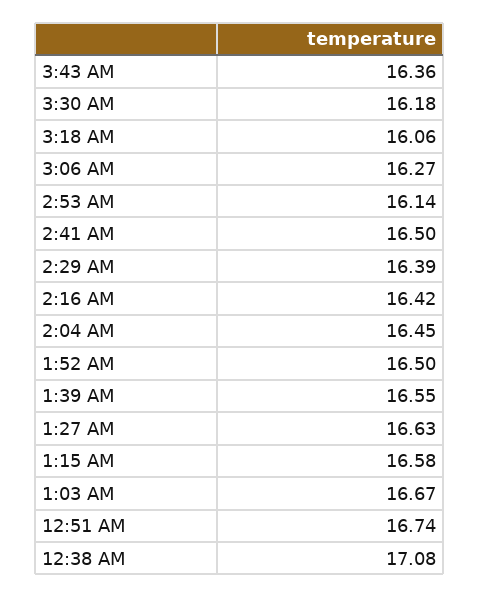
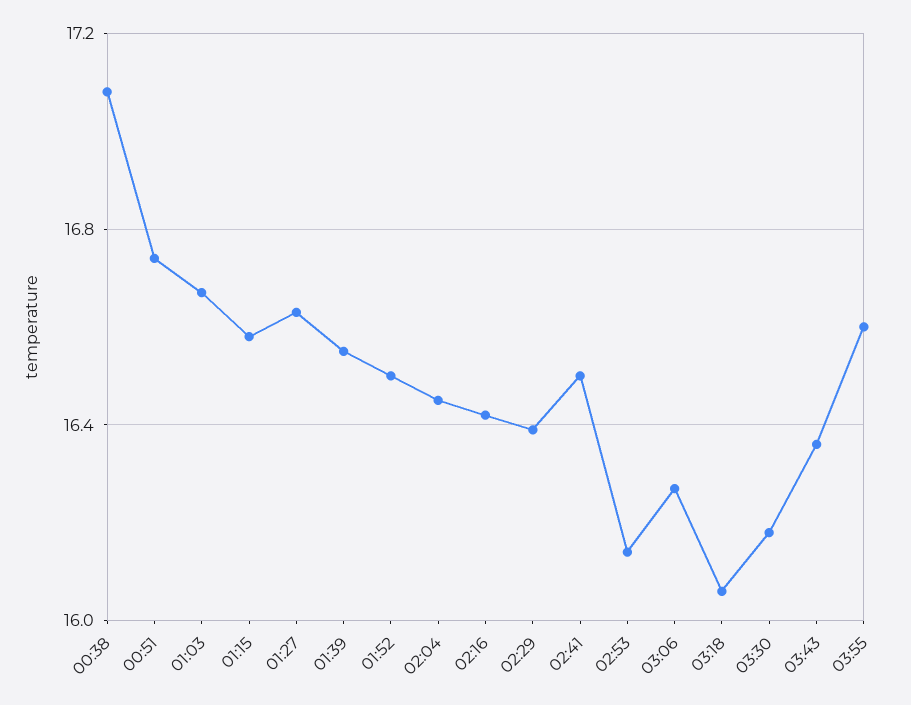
03:55: none -> 16.6

